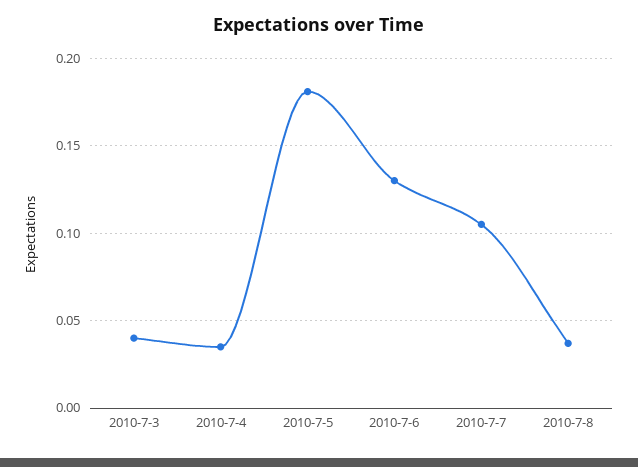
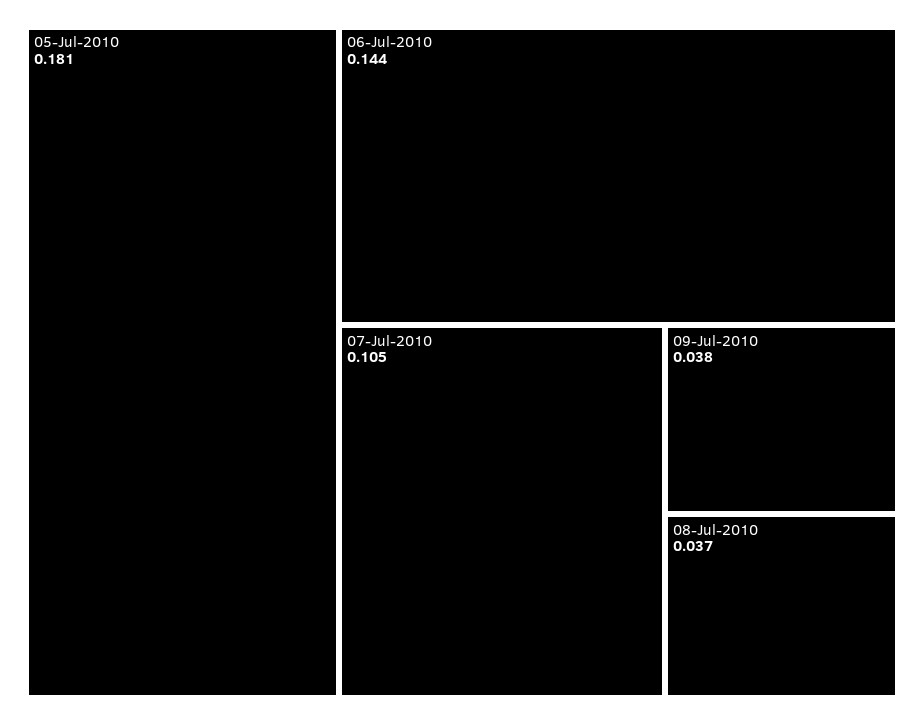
2010-7-3: 0.04 -> none
2010-7-4: 0.035 -> none
2010-7-6: 0.13 -> 0.144
09-Jul-2010: none -> 0.038

